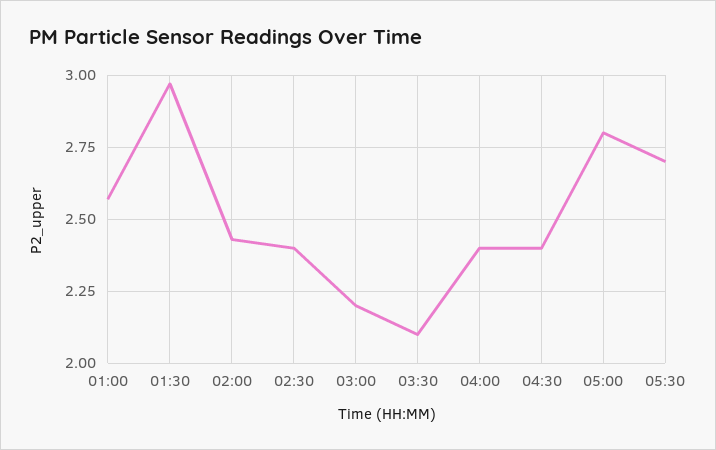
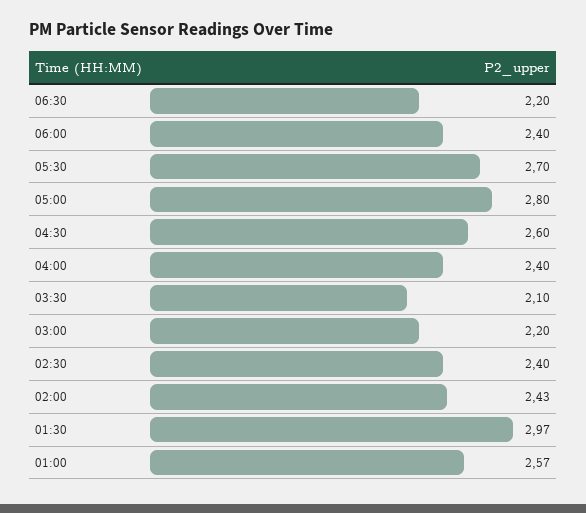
04:30: 2.4 -> 2.6
06:30: none -> 2.2
06:00: none -> 2.4

